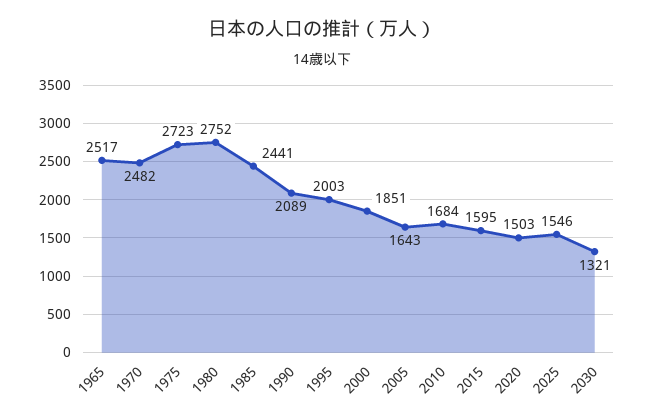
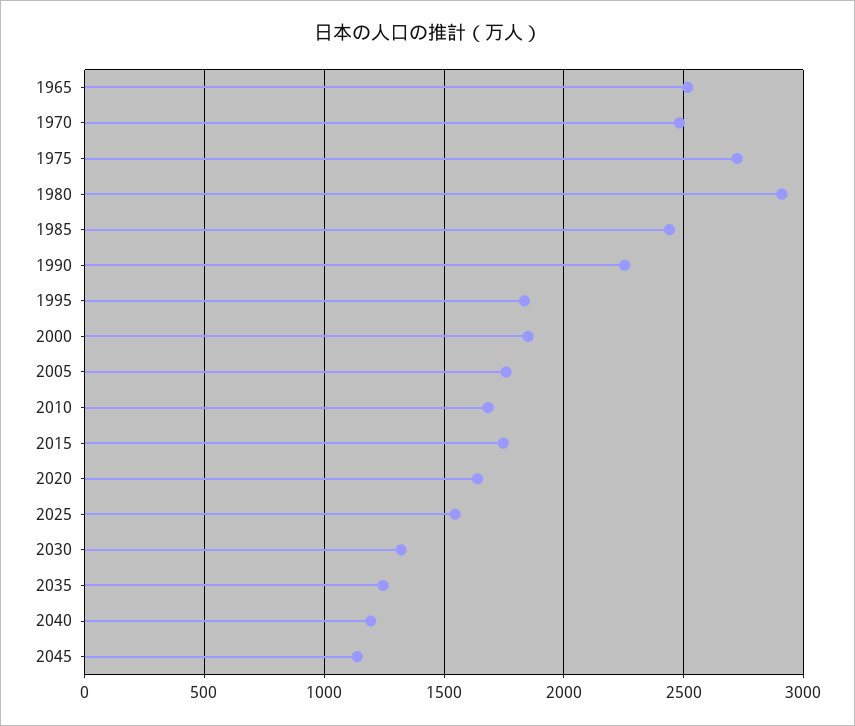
1980: 2752 -> 2900
1990: 2089 -> 2250
1995: 2003 -> 1850
2005: 1643 -> 1750
2015: 1595 -> 1750
2020: 1503 -> 1650
2035: none -> 1250
2040: none -> 1200
2045: none -> 1150

